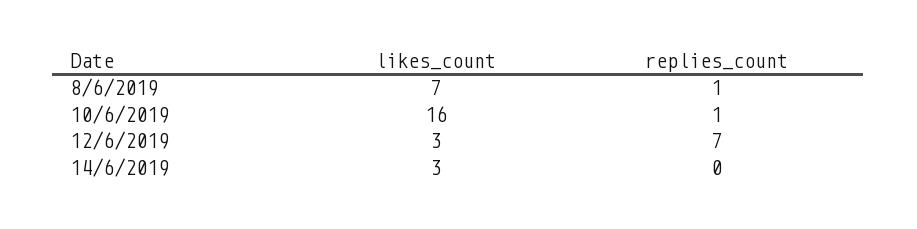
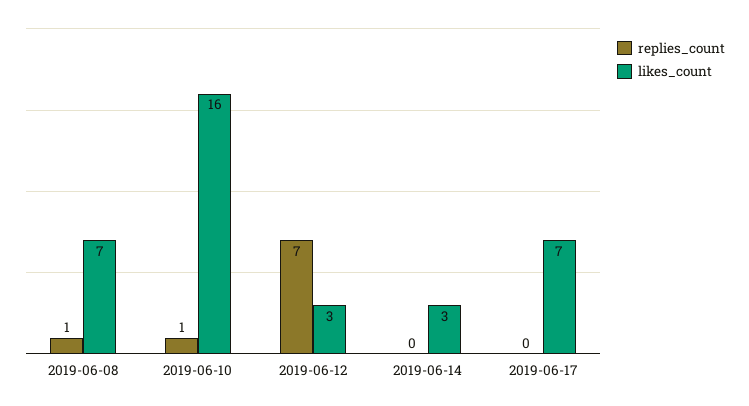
replies_count, 2019-06-17: none -> 0
likes_count, 2019-06-17: none -> 7

